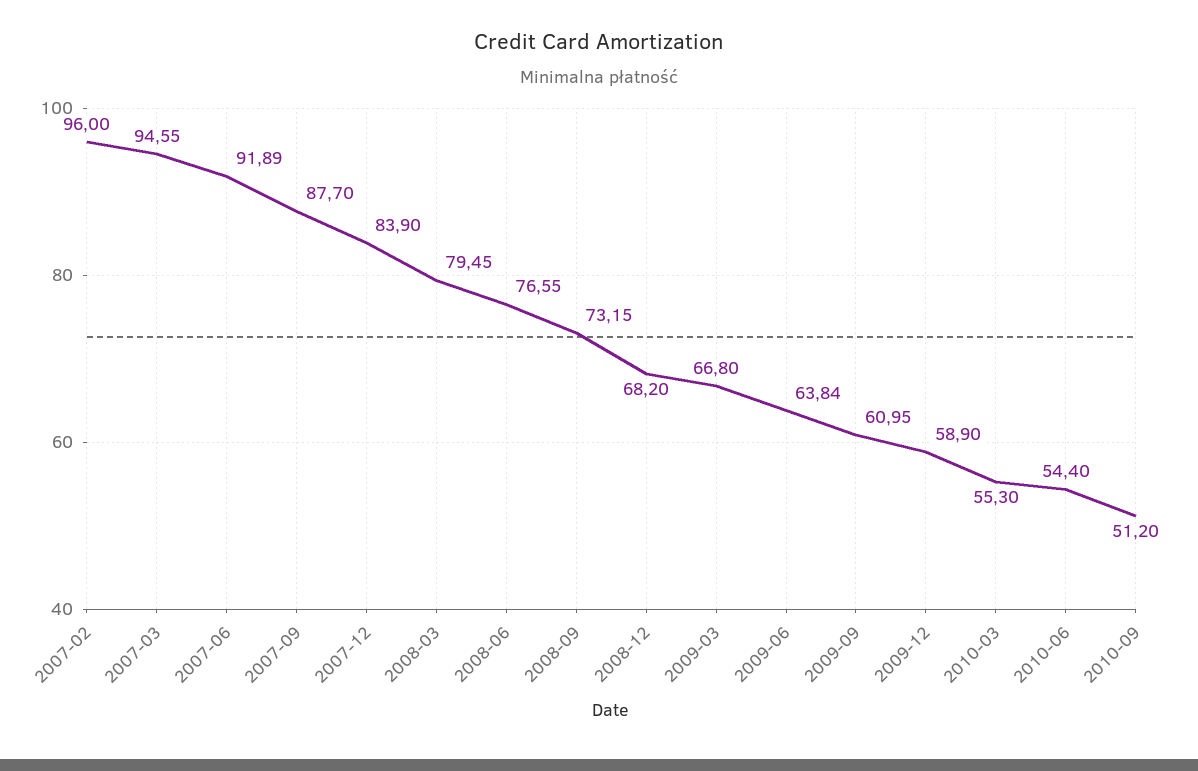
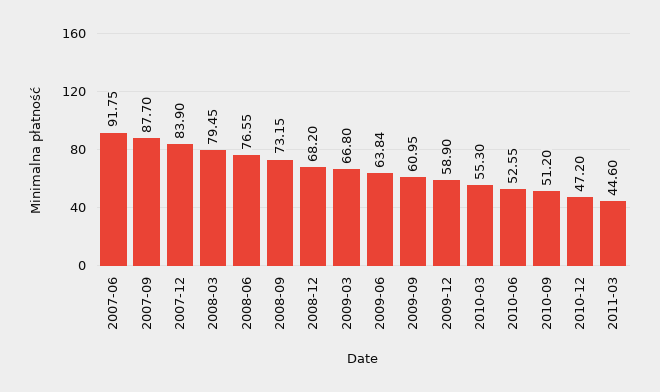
2007-02: 96 -> none
2007-03: 94.55 -> none
2007-06: 91.89 -> 91.75
2010-06: 54.4 -> 52.55
2010-12: none -> 47.2
2011-03: none -> 44.6

